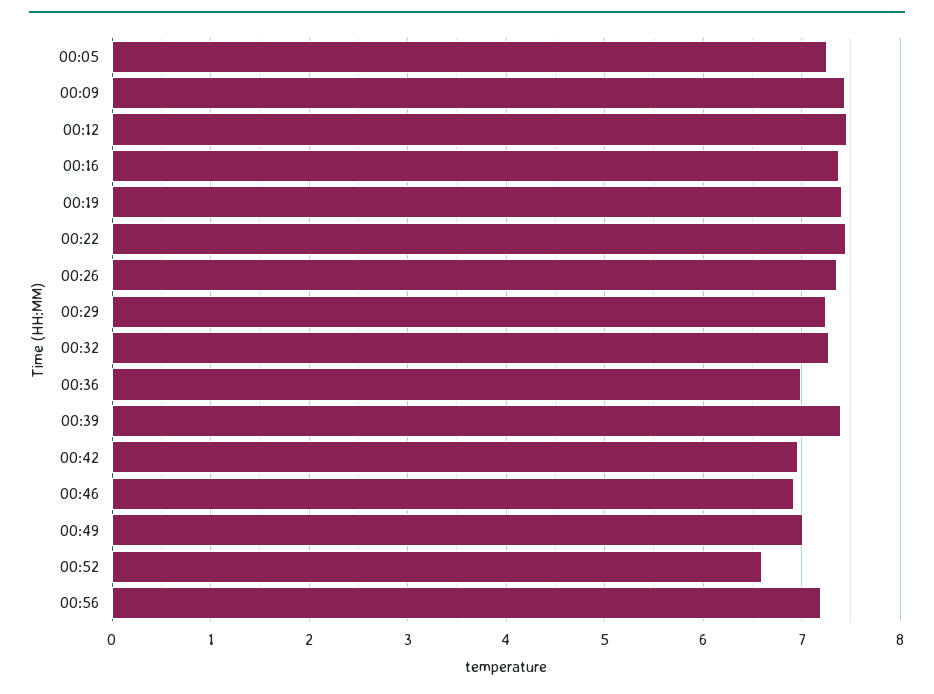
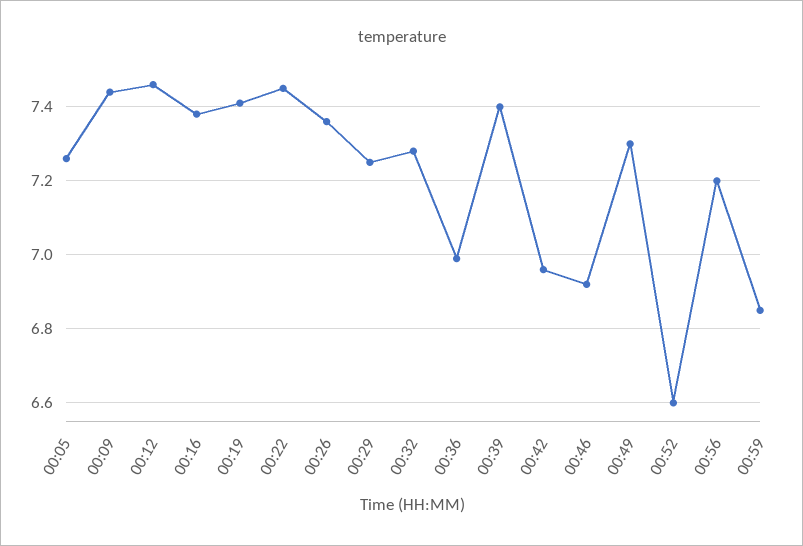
00:49: 7 -> 7.3
00:59: none -> 6.85

